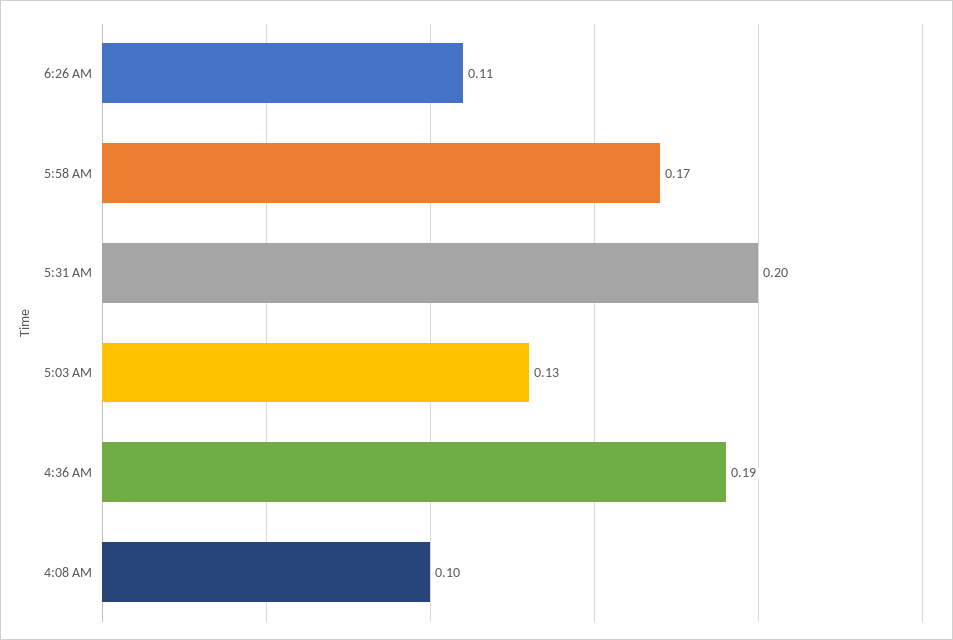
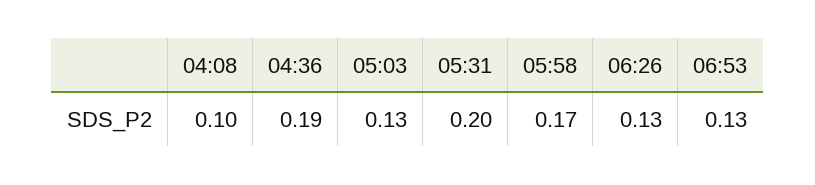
6:26 AM: 0.11 -> 0.13
06:53: none -> 0.13

